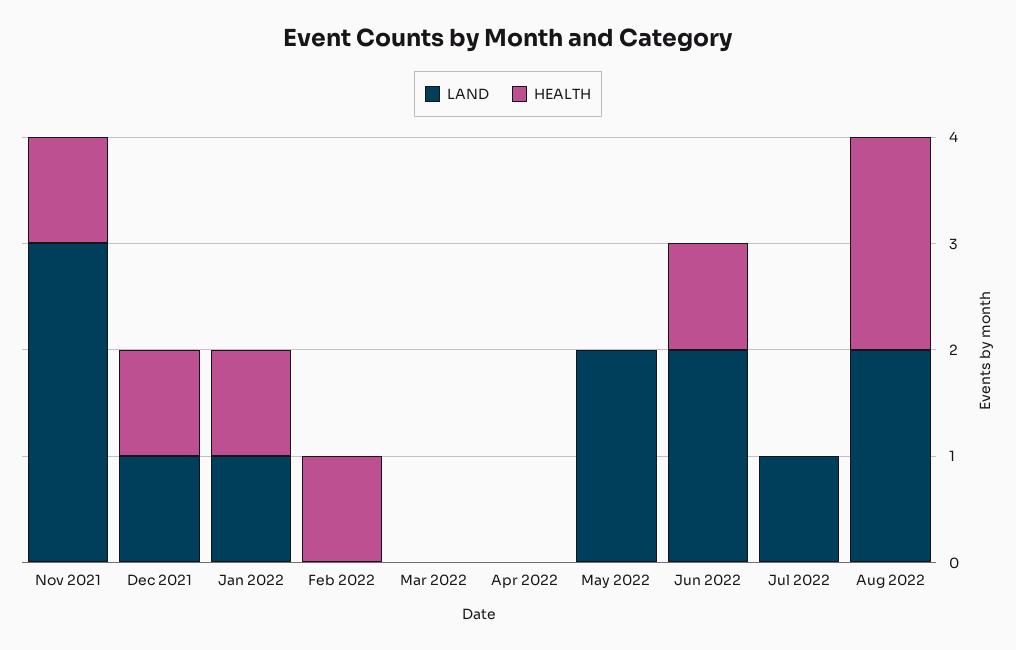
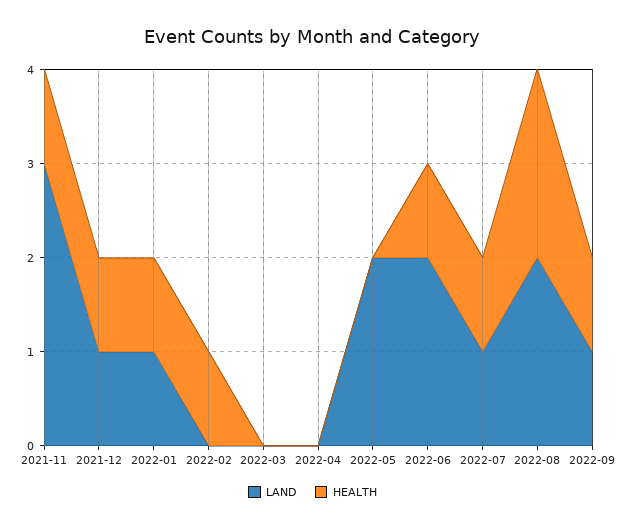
HEALTH, Jul 2022: 0 -> 1
LAND, 2022-09: none -> 1
HEALTH, 2022-09: none -> 1

